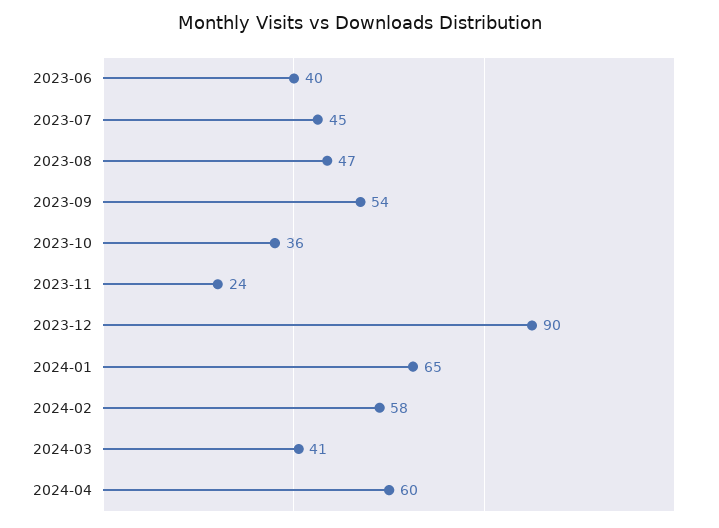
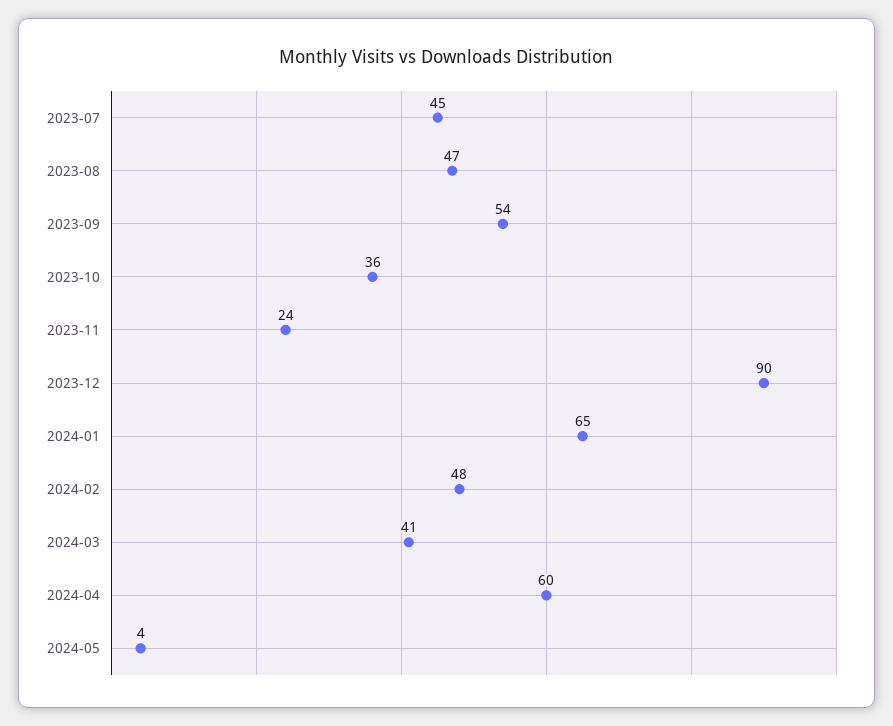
2023-06: 40 -> none
2024-02: 58 -> 48
2024-05: none -> 4

